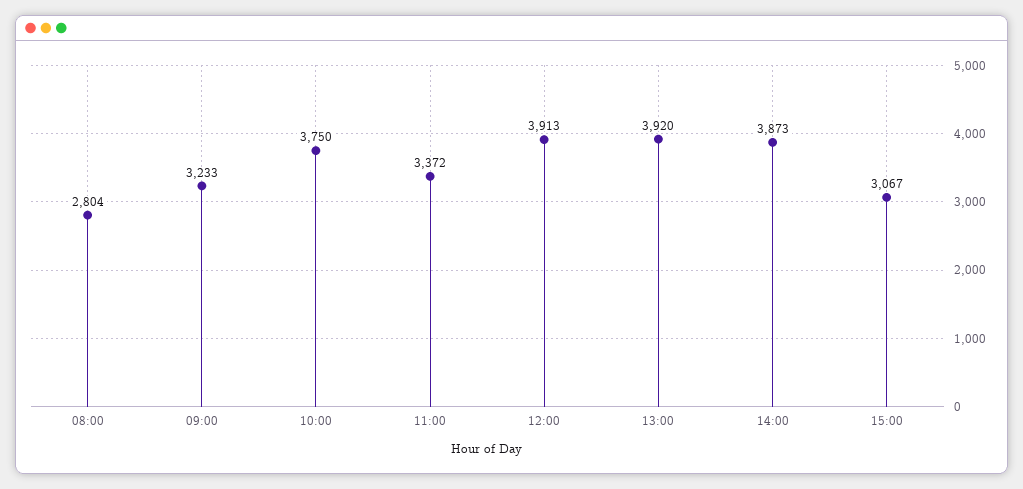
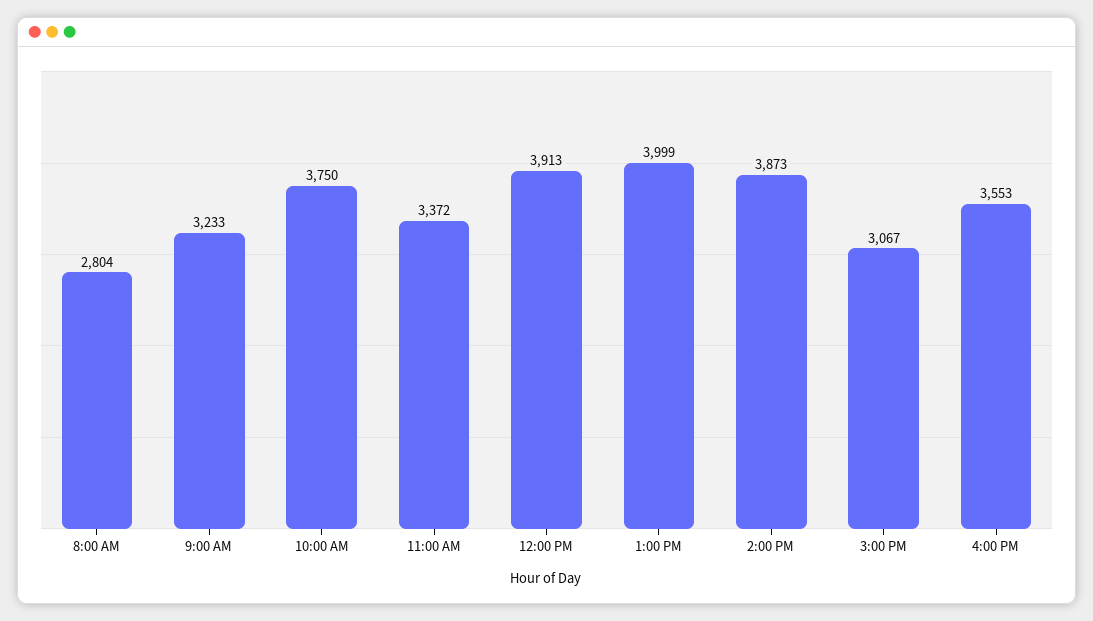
13:00: 3920 -> 3999
4:00 PM: none -> 3553

